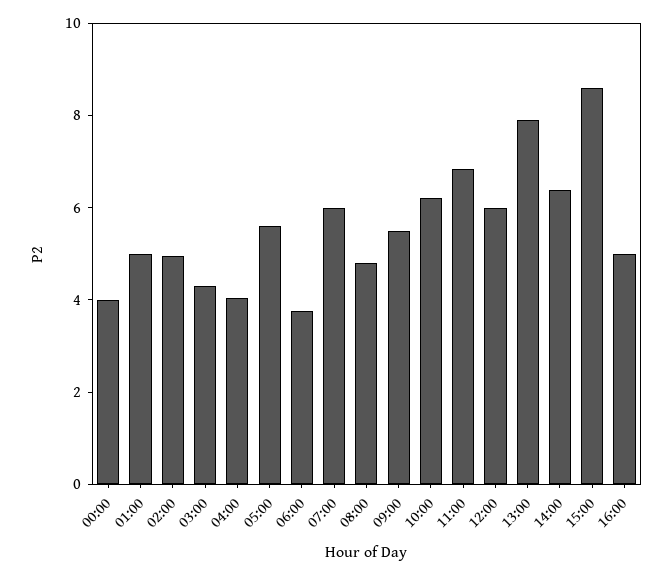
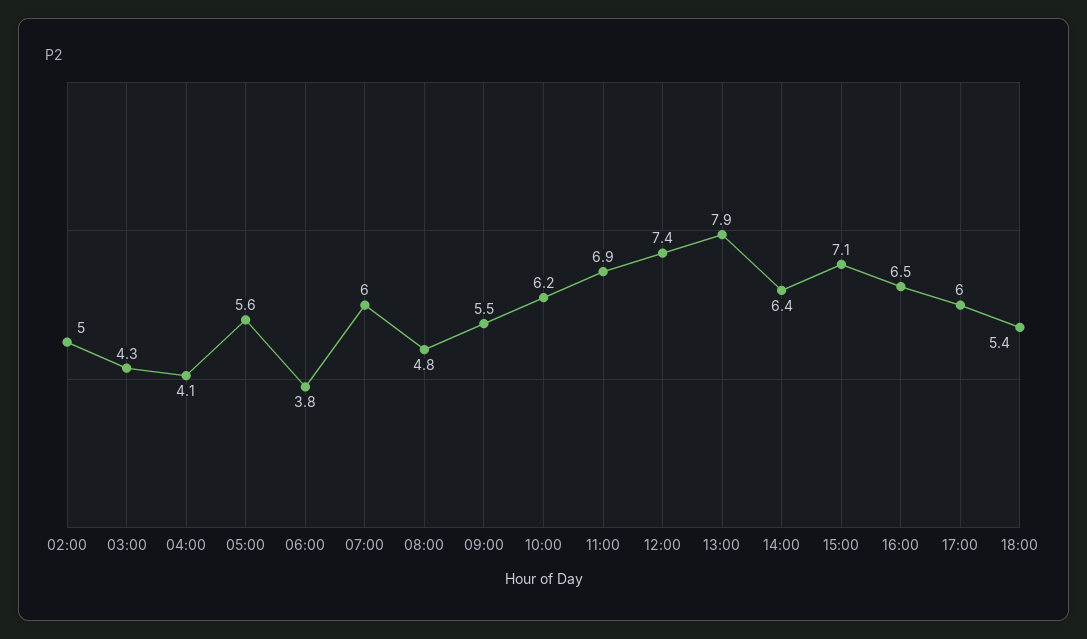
00:00: 4 -> none
01:00: 5 -> none
12:00: 6 -> 7.4
15:00: 8.5 -> 7.1
16:00: 5 -> 6.5
17:00: none -> 6
18:00: none -> 5.4

